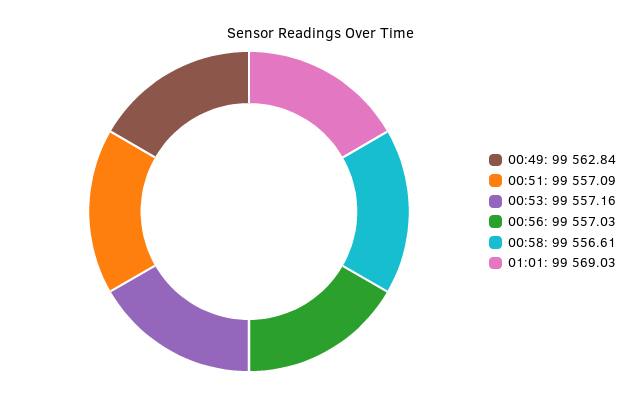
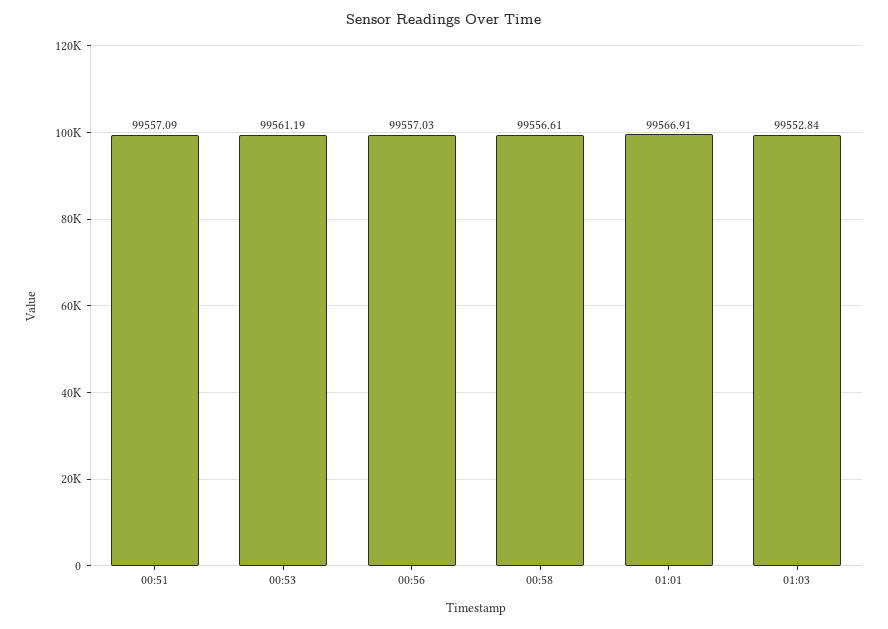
00:49: 99562.84 -> none
00:53: 99557.16 -> 99561.19
01:01: 99569.03 -> 99566.91
01:03: none -> 99552.84

